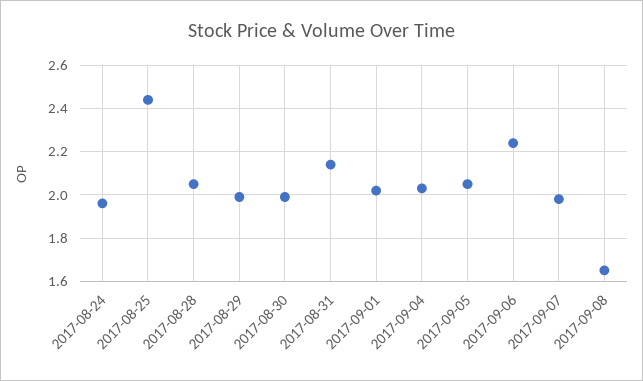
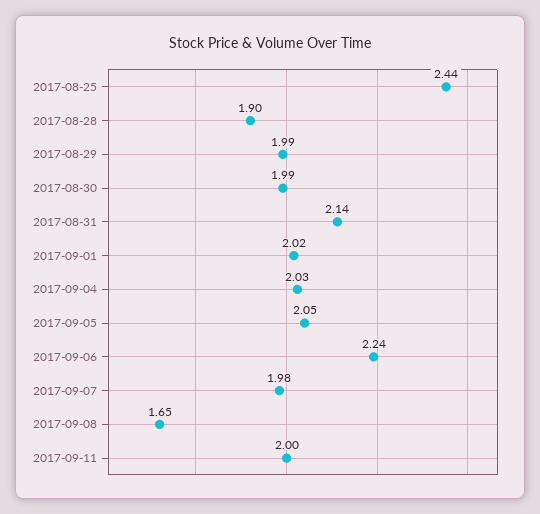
2017-08-24: 1.95 -> none
2017-08-28: 2.05 -> 1.9
2017-09-11: none -> 2

